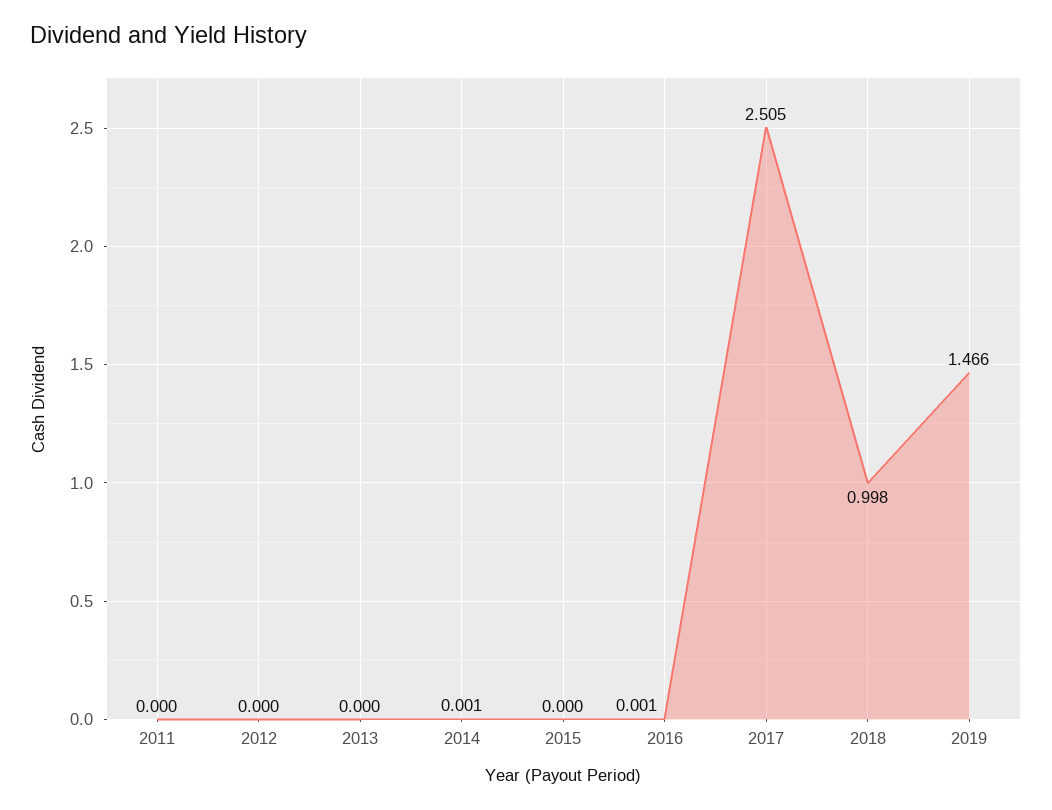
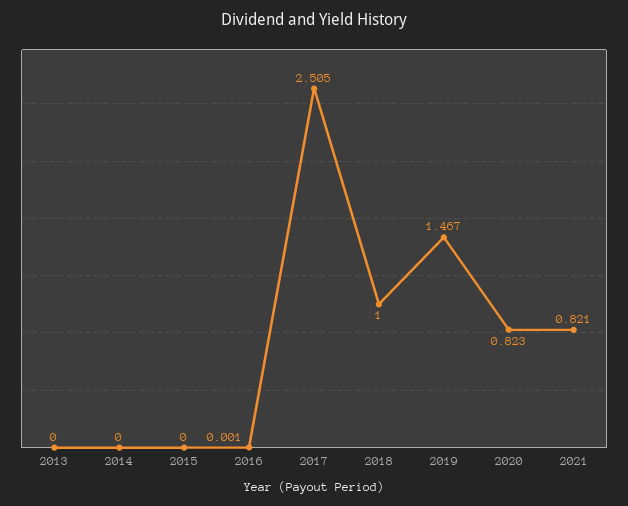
2011: 0 -> none
2012: 0 -> none
2014: 0.001 -> 0
2018: 0.998 -> 1
2019: 1.466 -> 1.467
2020: none -> 0.823
2021: none -> 0.821

